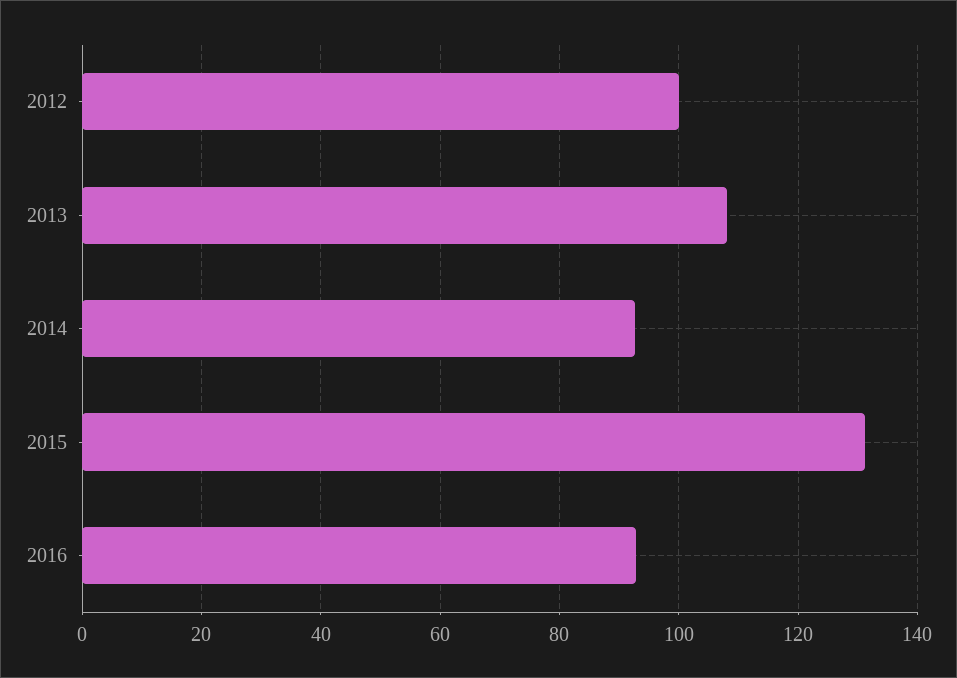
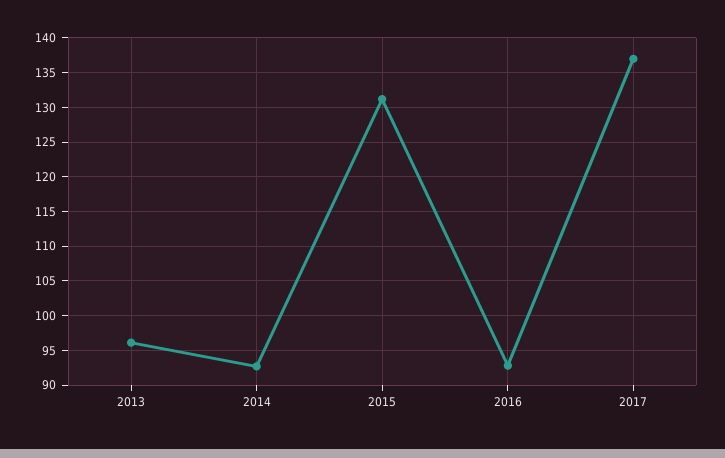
2012: 100 -> none
2013: 108 -> 96
2017: none -> 137

